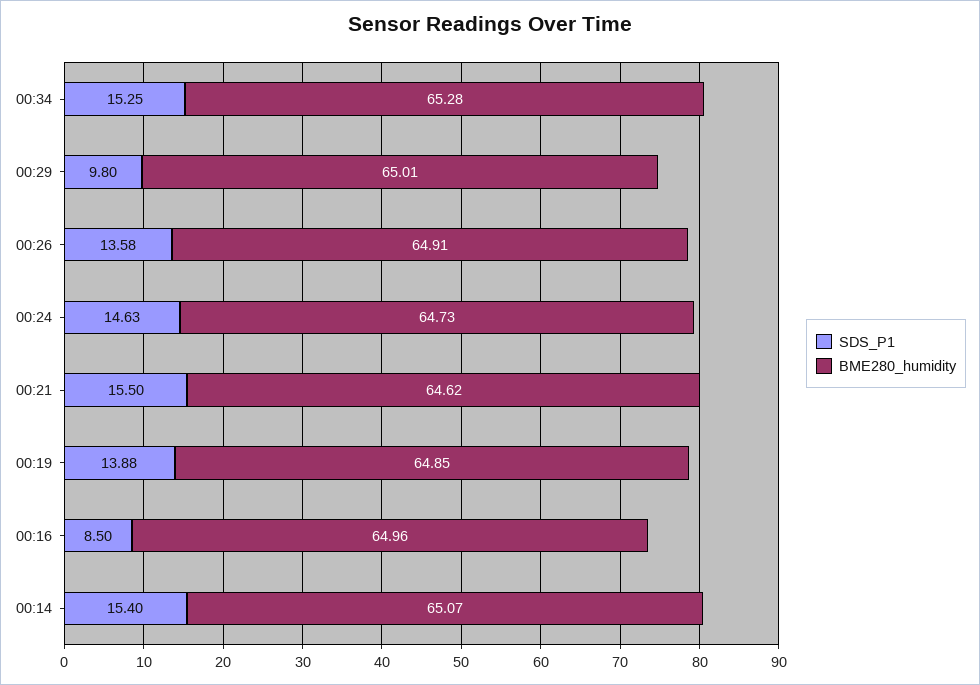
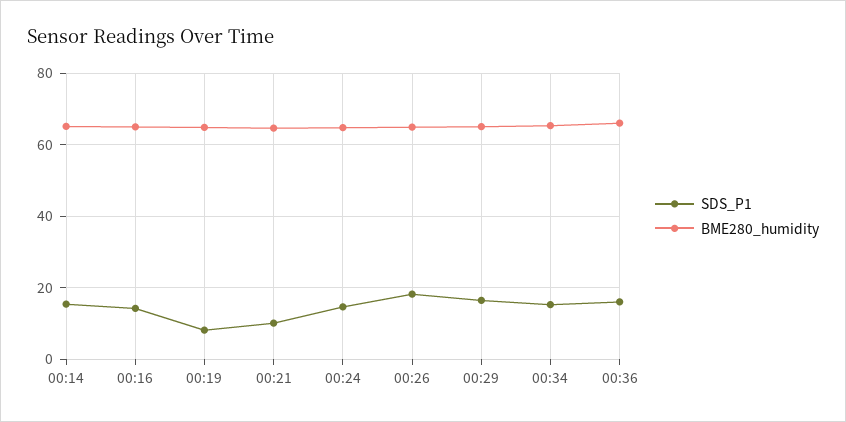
SDS_P1, 00:29: 9.8 -> 16
SDS_P1, 00:26: 13.58 -> 18
SDS_P1, 00:21: 15.5 -> 10
SDS_P1, 00:19: 13.88 -> 8
SDS_P1, 00:16: 8.5 -> 14
SDS_P1, 00:36: none -> 16
BME280_humidity, 00:36: none -> 66

